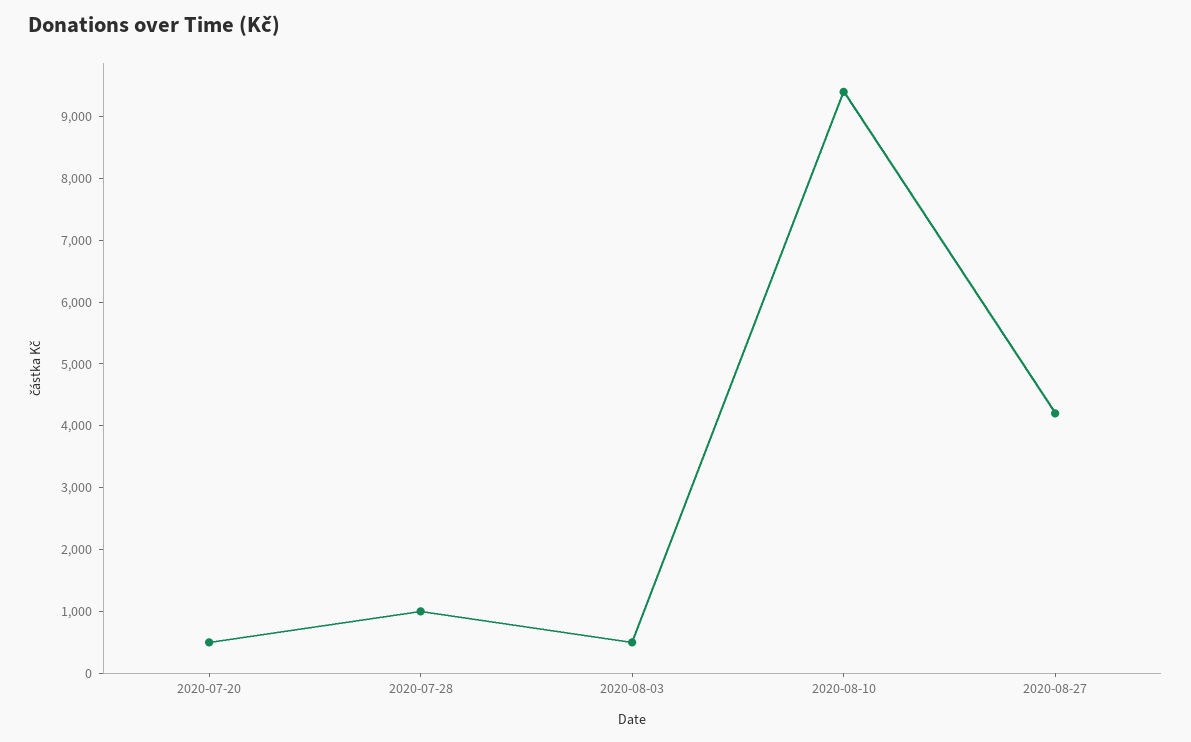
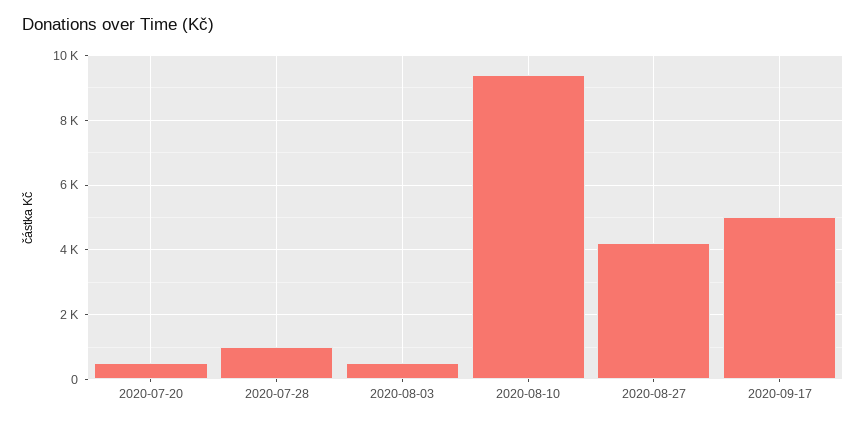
2020-09-17: none -> 5000

